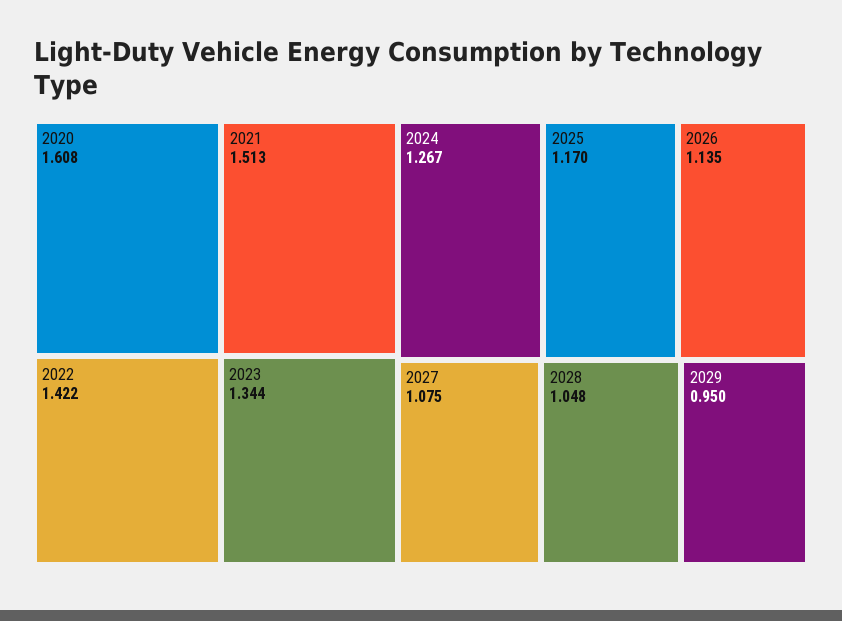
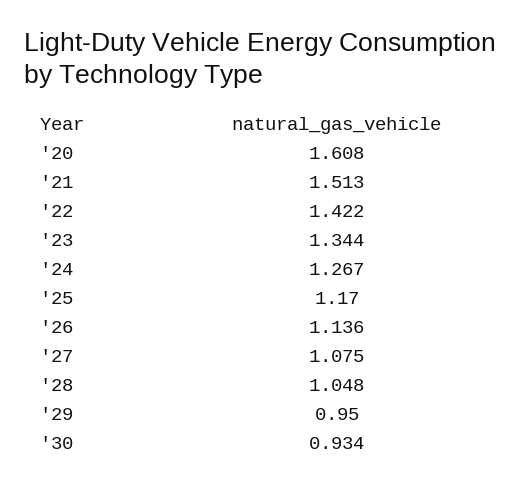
2026: 1.135 -> 1.136
'30: none -> 0.934

